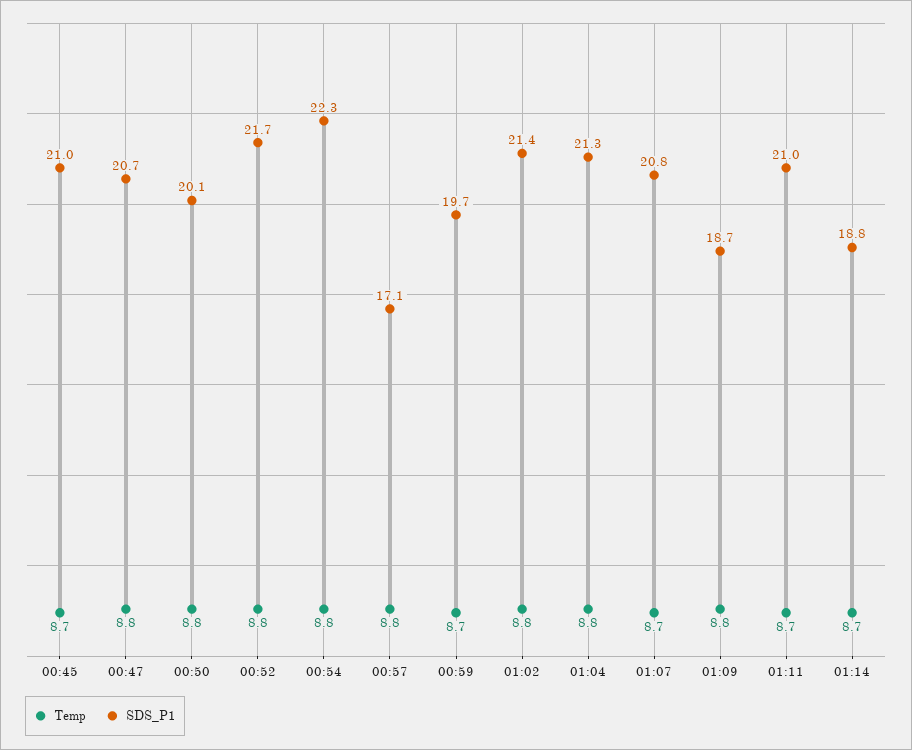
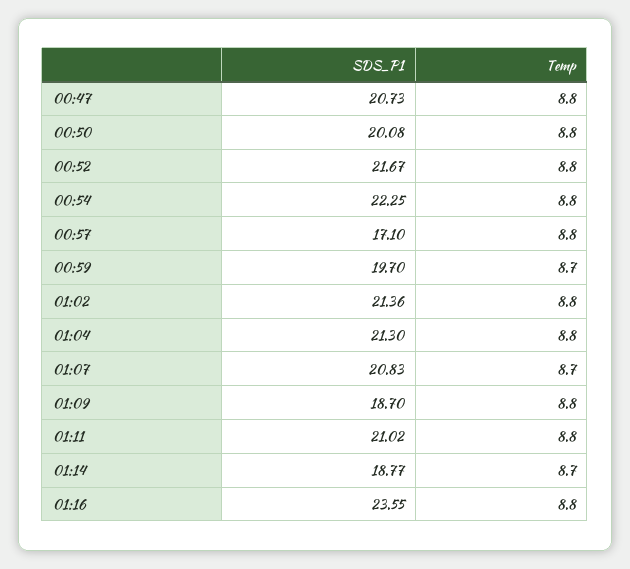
Temp, 00:45: 8.7 -> none
SDS_P1, 00:45: 21 -> none
Temp, 01:11: 8.7 -> 8.8
SDS_P1, 01:16: none -> 23.55
Temp, 01:16: none -> 8.8

